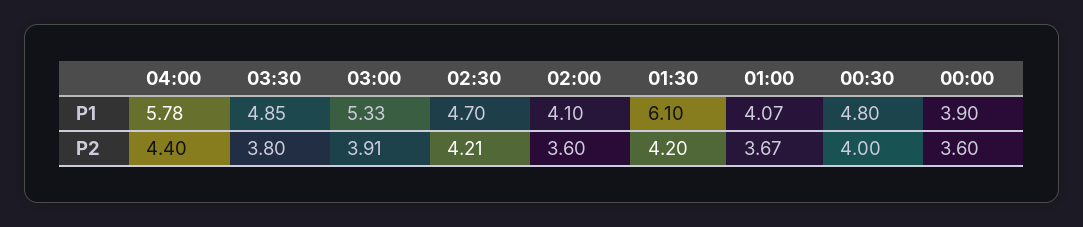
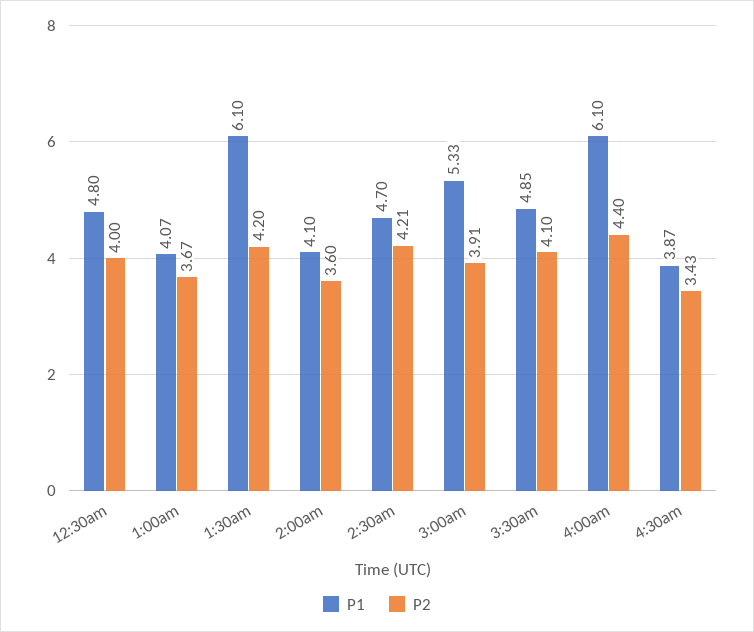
P1, 04:00: 5.78 -> 6.1
P1, 00:00: 3.9 -> none
P2, 03:30: 3.8 -> 4.1
P2, 00:00: 3.6 -> none
P1, 4:30am: none -> 3.87
P2, 4:30am: none -> 3.43

